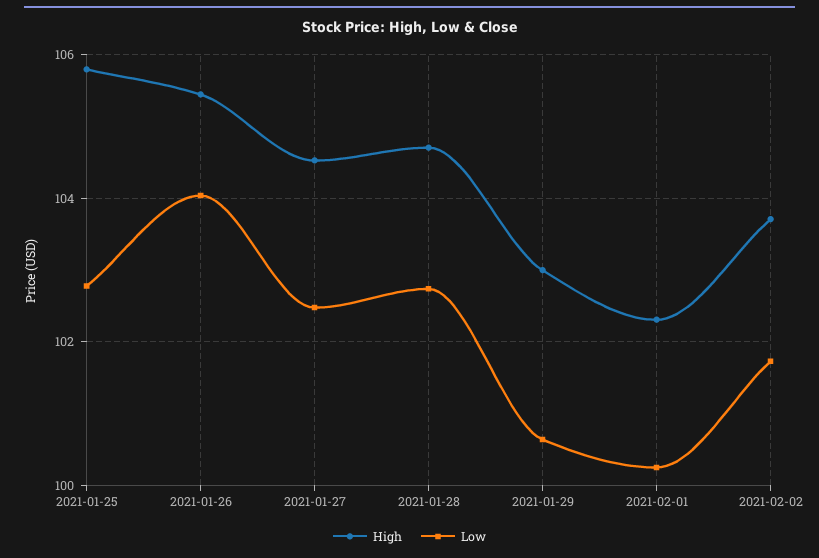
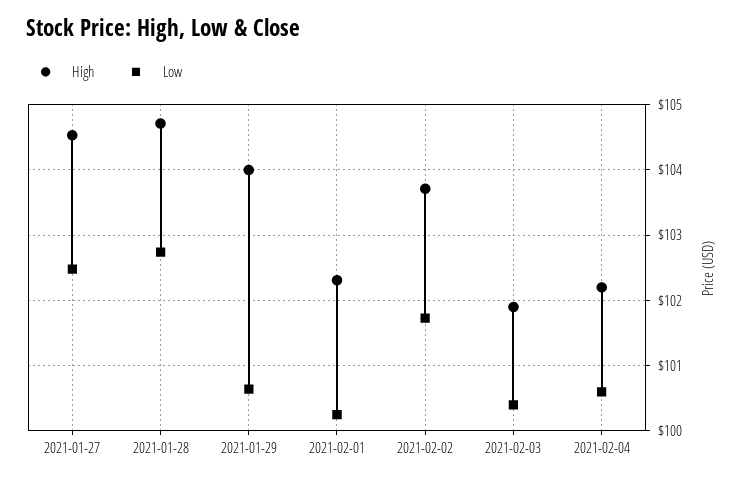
High, 2021-01-25: 105.8 -> none
Low, 2021-01-25: 102.8 -> none
High, 2021-01-26: 105.4 -> none
Low, 2021-01-26: 104 -> none
High, 2021-01-29: 103 -> 104
High, 2021-02-03: none -> 101.9
Low, 2021-02-03: none -> 100.4
High, 2021-02-04: none -> 102.2
Low, 2021-02-04: none -> 100.6

